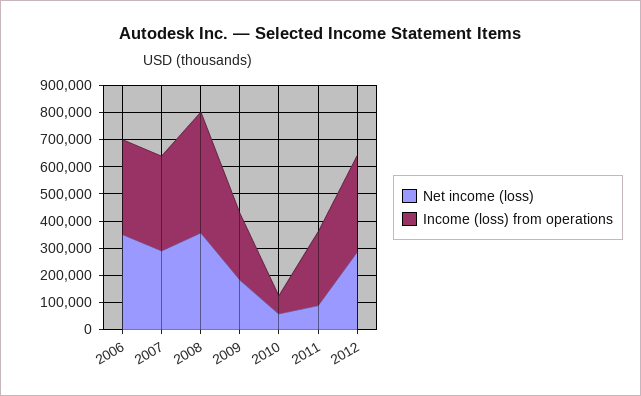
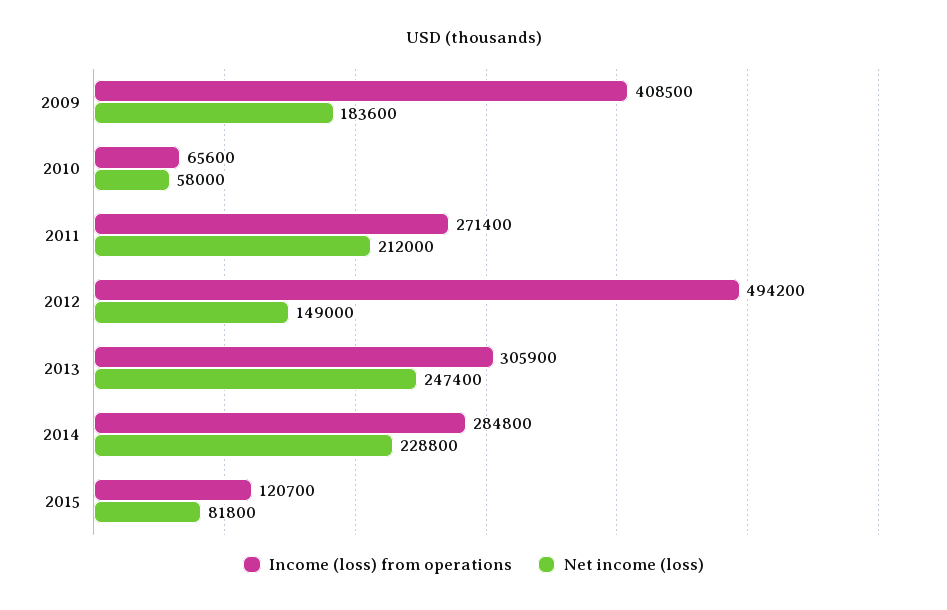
Net income (loss), 2006: 350000 -> none
Income (loss) from operations, 2006: 350000 -> none
Net income (loss), 2007: 300000 -> none
Income (loss) from operations, 2007: 350000 -> none
Net income (loss), 2008: 350000 -> none
Income (loss) from operations, 2008: 450000 -> none
Income (loss) from operations, 2009: 250000 -> 408500
Net income (loss), 2011: 100000 -> 212000
Net income (loss), 2012: 300000 -> 149000
Income (loss) from operations, 2012: 350000 -> 494200
Income (loss) from operations, 2013: none -> 305900
Net income (loss), 2013: none -> 247400
Income (loss) from operations, 2014: none -> 284800
Net income (loss), 2014: none -> 228800
Income (loss) from operations, 2015: none -> 120700
Net income (loss), 2015: none -> 81800

